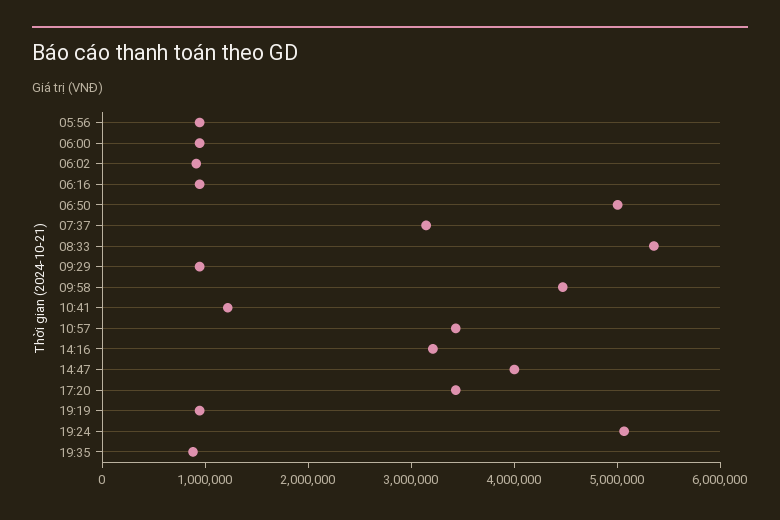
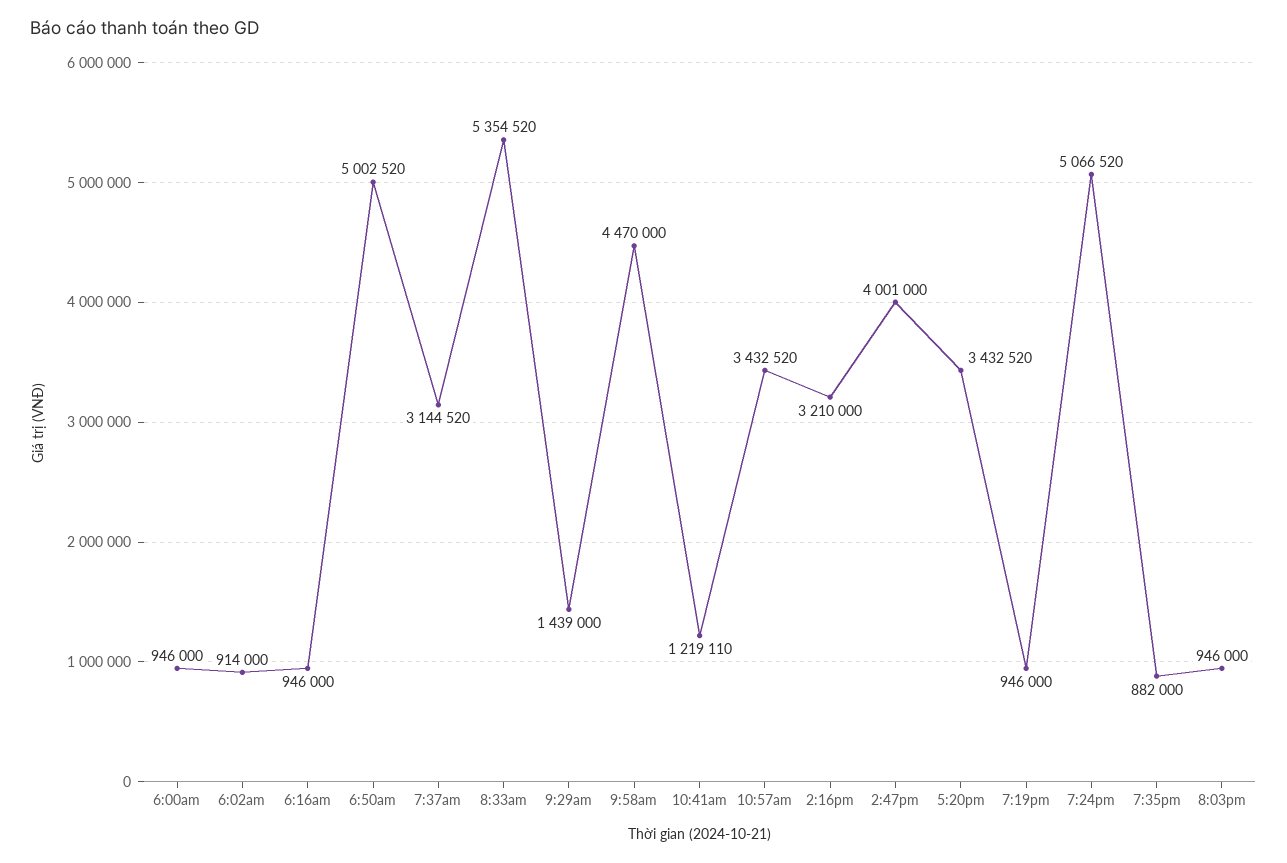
05:56: 1000000 -> none
09:29: 1000000 -> 1439000
8:03pm: none -> 946000

